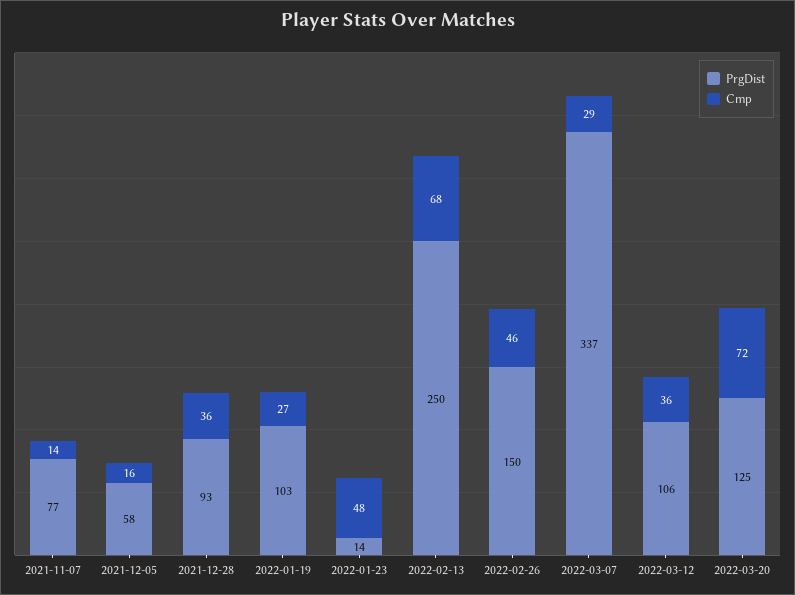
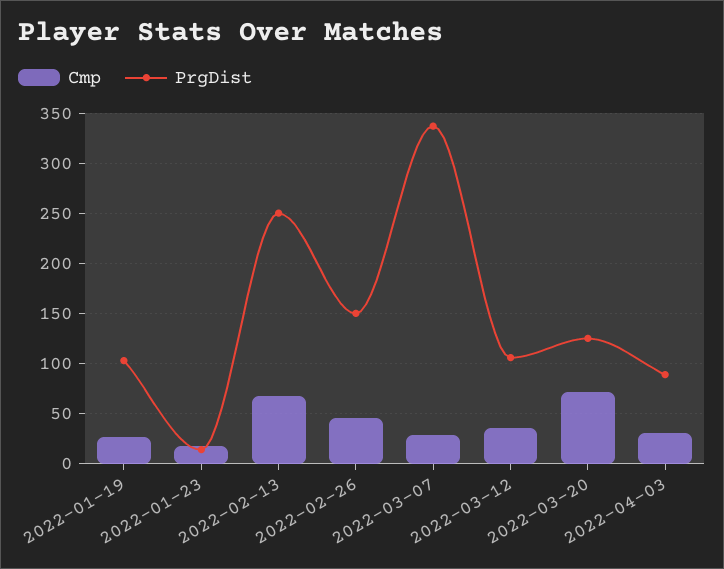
PrgDist, 2021-11-07: 77 -> none
Cmp, 2021-11-07: 14 -> none
PrgDist, 2021-12-05: 58 -> none
Cmp, 2021-12-05: 16 -> none
PrgDist, 2021-12-28: 93 -> none
Cmp, 2021-12-28: 36 -> none
Cmp, 2022-01-23: 48 -> 20
Cmp, 2022-04-03: none -> 30
PrgDist, 2022-04-03: none -> 90

